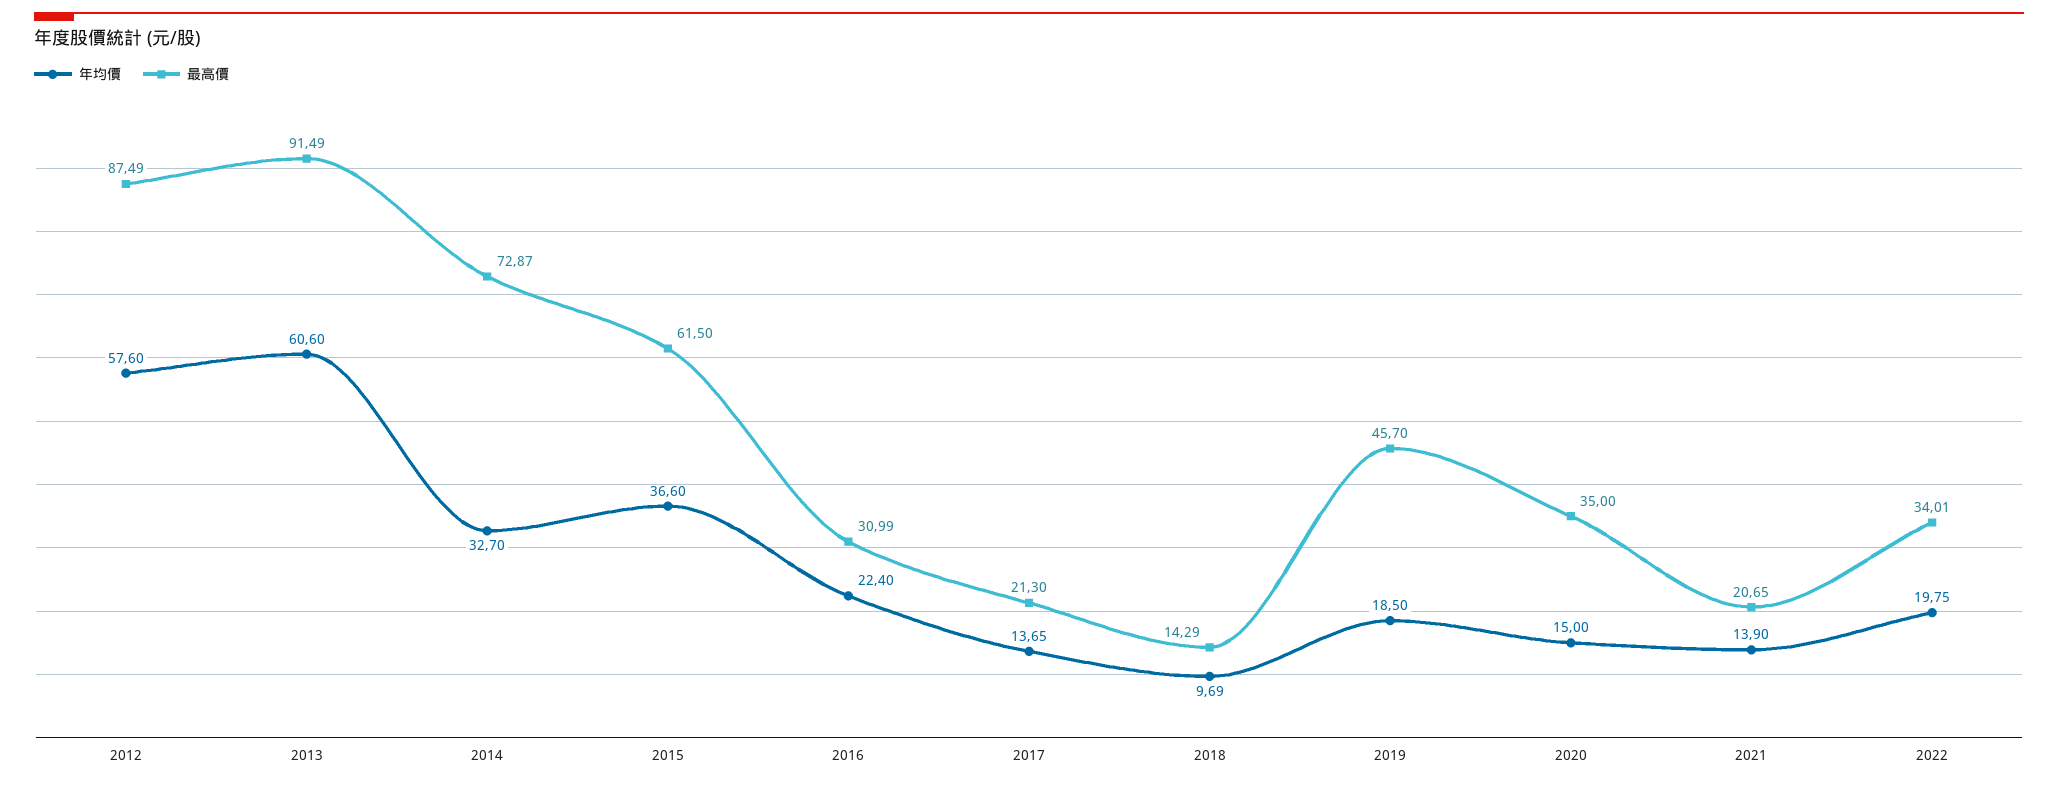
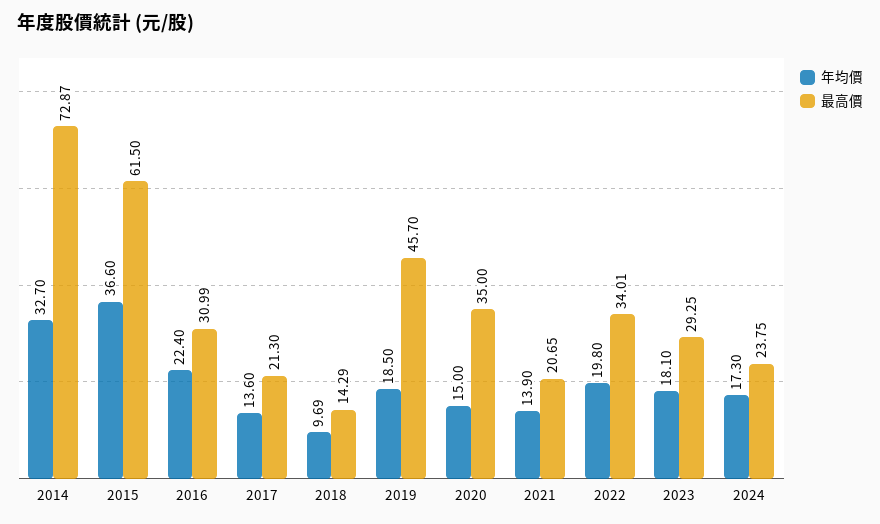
年均價, 2012: 57.6 -> none
最高價, 2012: 87.49 -> none
年均價, 2013: 60.6 -> none
最高價, 2013: 91.49 -> none
年均價, 2017: 13.65 -> 13.6
年均價, 2022: 19.75 -> 19.8
年均價, 2023: none -> 18.1
最高價, 2023: none -> 29.25
年均價, 2024: none -> 17.3
最高價, 2024: none -> 23.75

